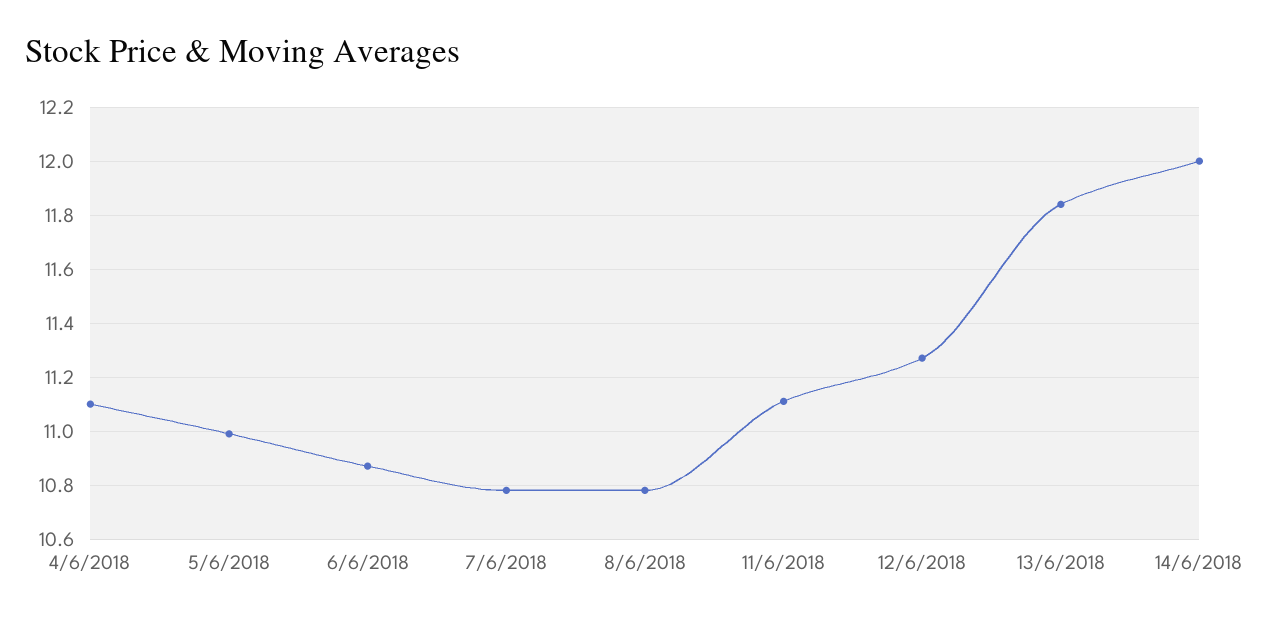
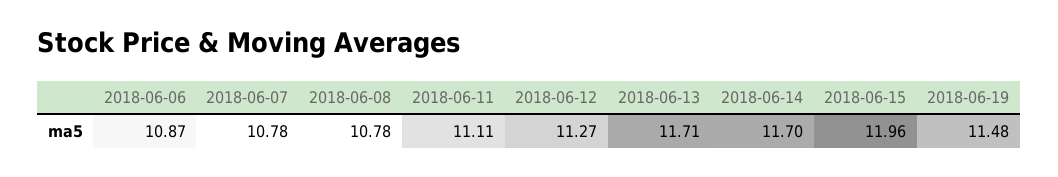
4/6/2018: 11.1 -> none
5/6/2018: 11 -> none
13/6/2018: 11.85 -> 11.71
14/6/2018: 12 -> 11.7
2018-06-15: none -> 11.96
2018-06-19: none -> 11.48

